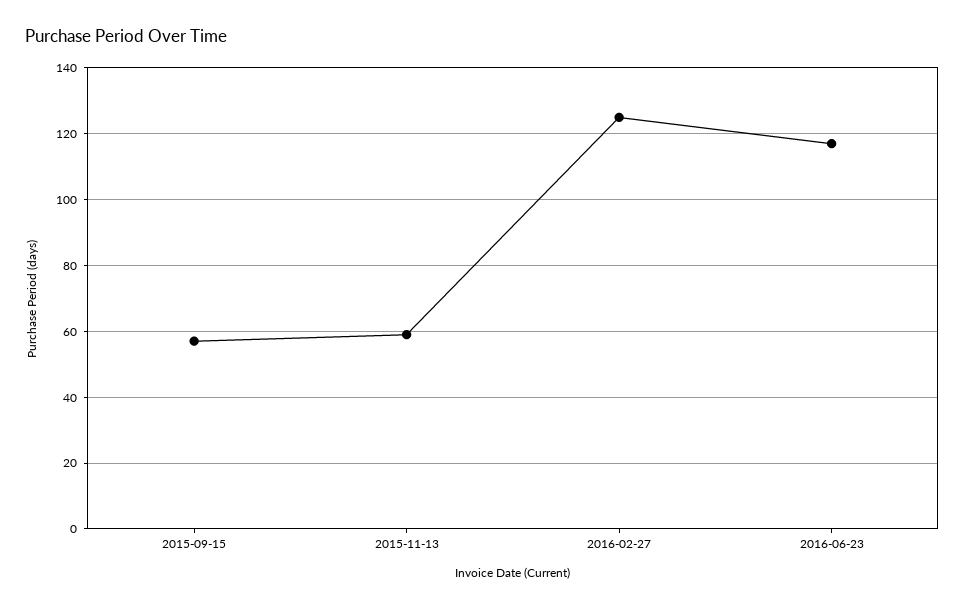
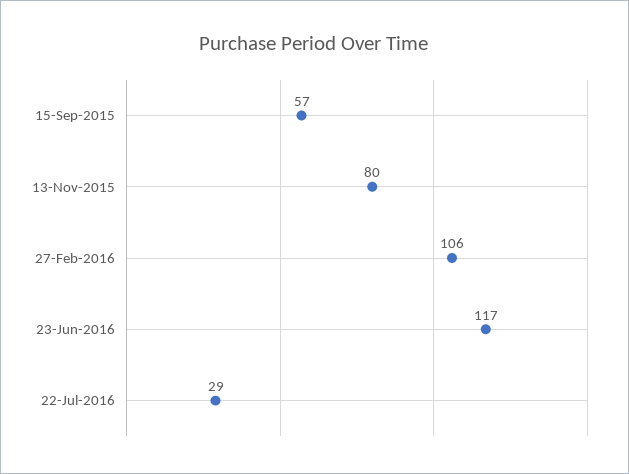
2015-11-13: 60 -> 80
2016-02-27: 125 -> 106
22-Jul-2016: none -> 29

